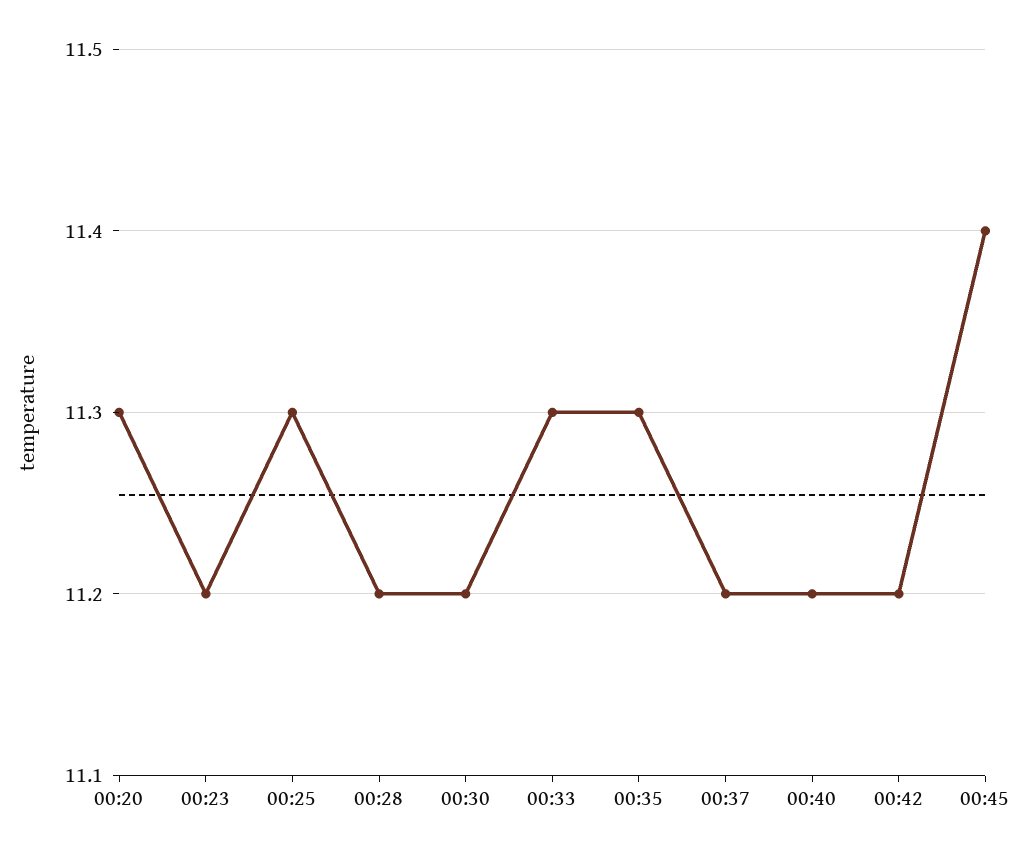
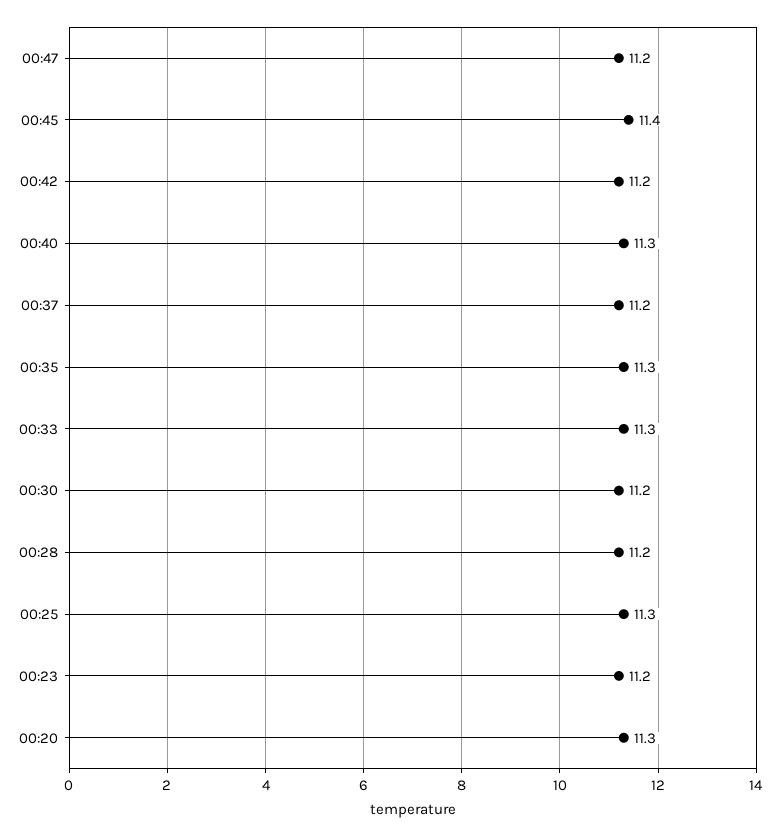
00:40: 11.2 -> 11.3
00:47: none -> 11.2

